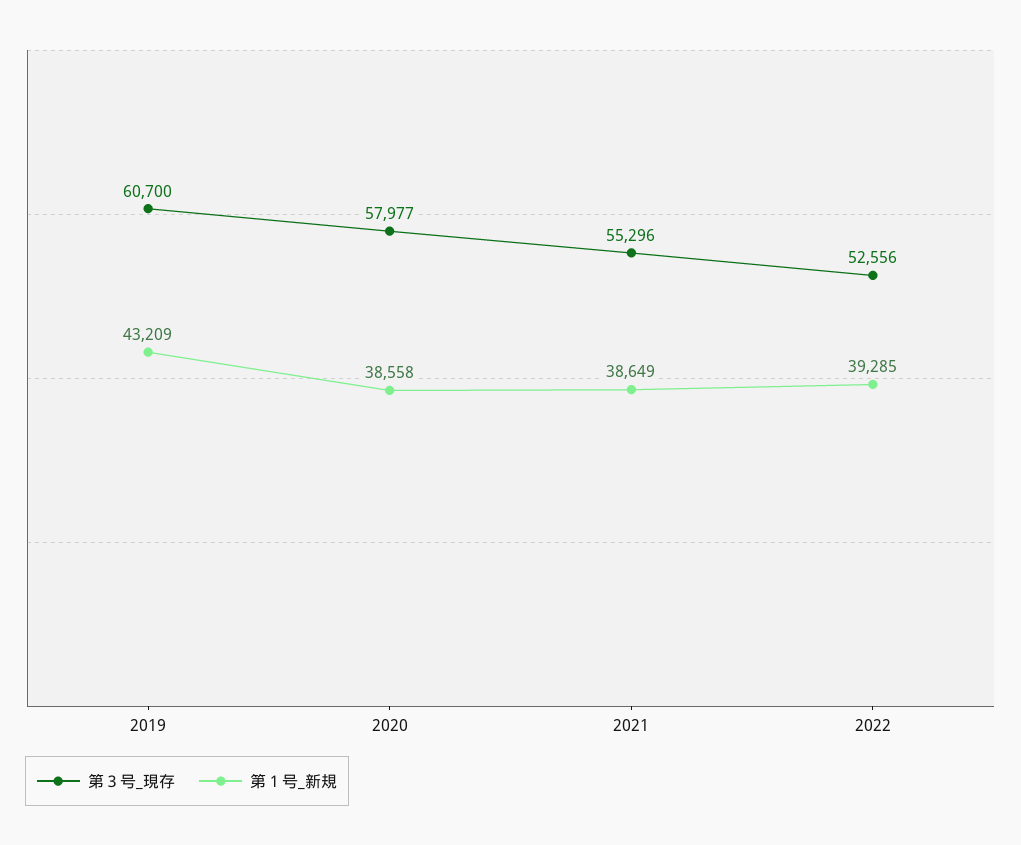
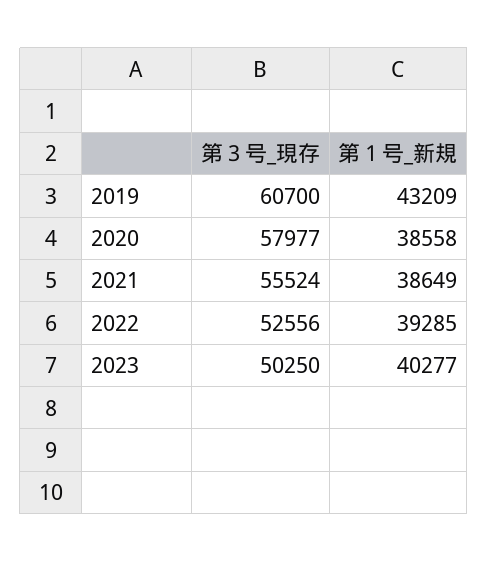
第３号_現存, 2021: 55296 -> 55524
第３号_現存, 2023: none -> 50250
第１号_新規, 2023: none -> 40277

